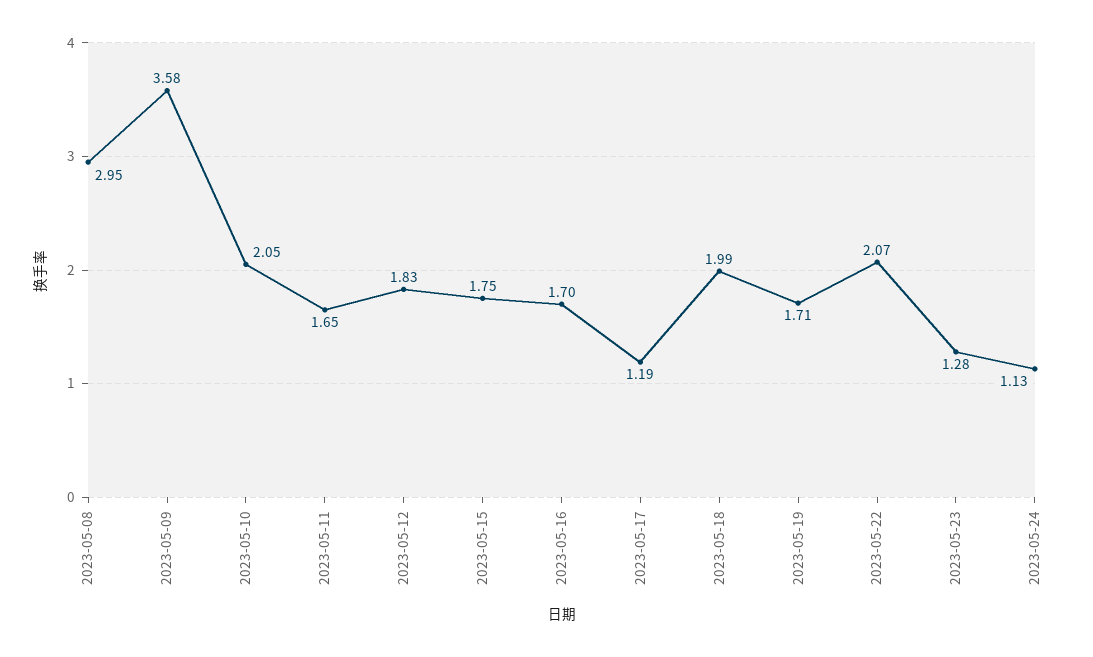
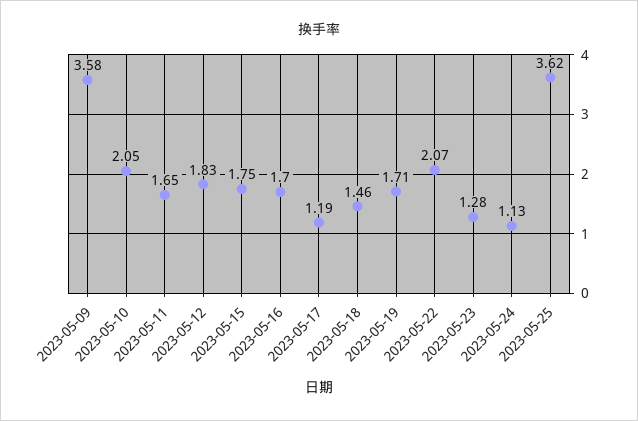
2023-05-08: 2.95 -> none
2023-05-18: 1.99 -> 1.46
2023-05-25: none -> 3.62

